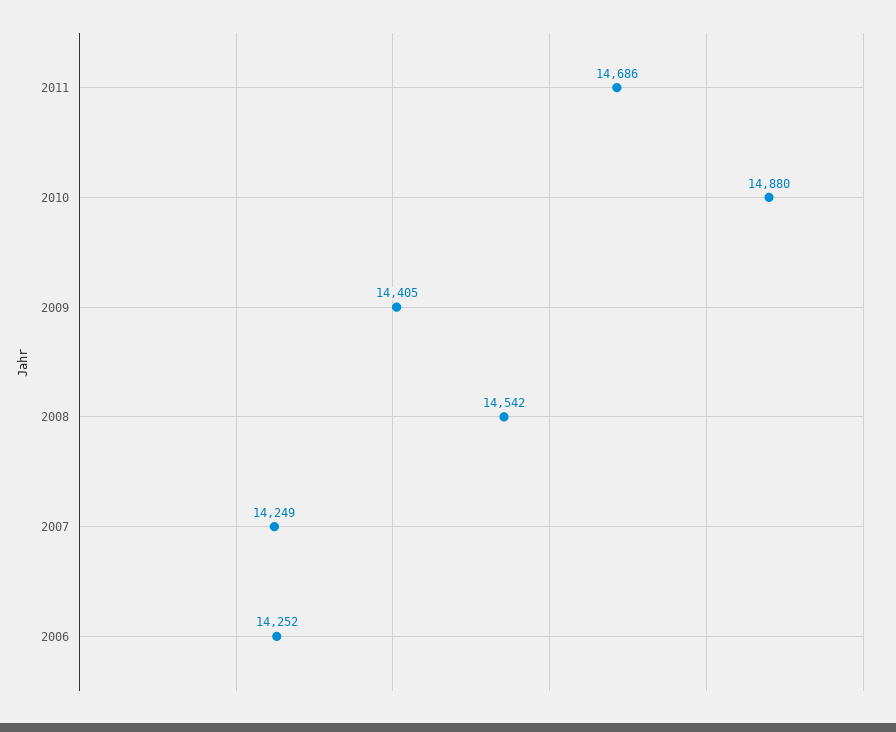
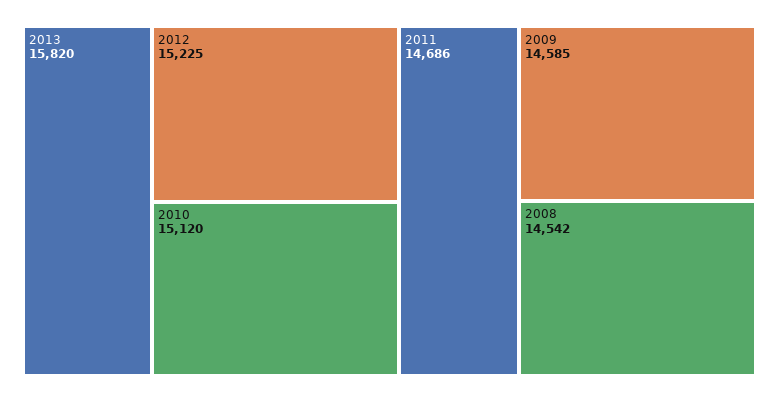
2010: 14880 -> 15120
2009: 14405 -> 14585
2007: 14249 -> none
2006: 14252 -> none
2013: none -> 15820
2012: none -> 15225

